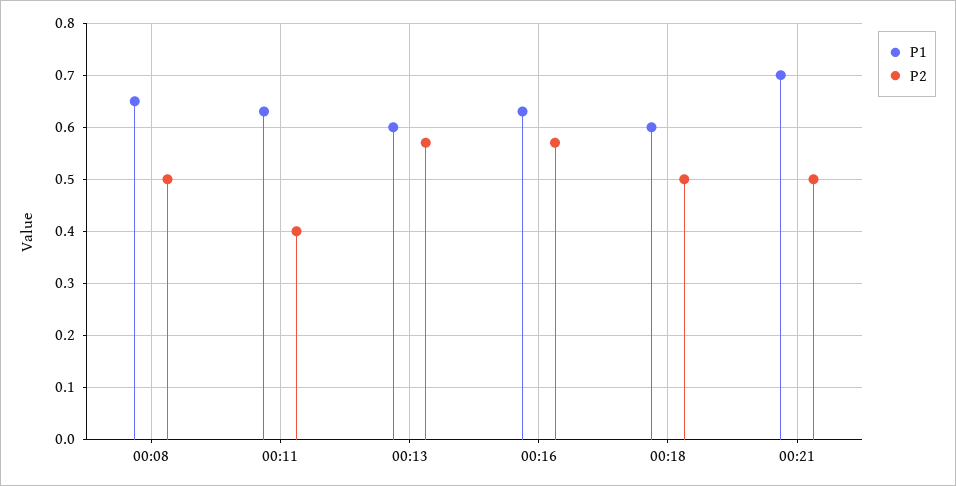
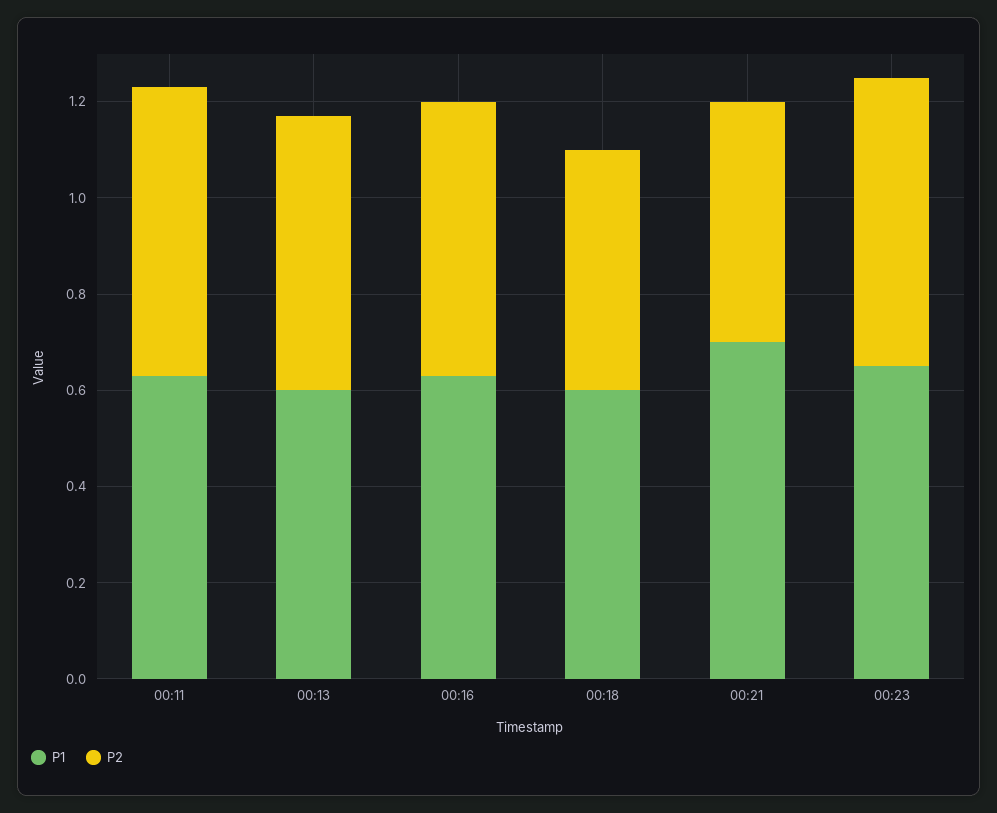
P1, 00:08: 0.65 -> none
P2, 00:08: 0.5 -> none
P2, 00:11: 0.4 -> 0.6
P1, 00:23: none -> 0.65
P2, 00:23: none -> 0.6

